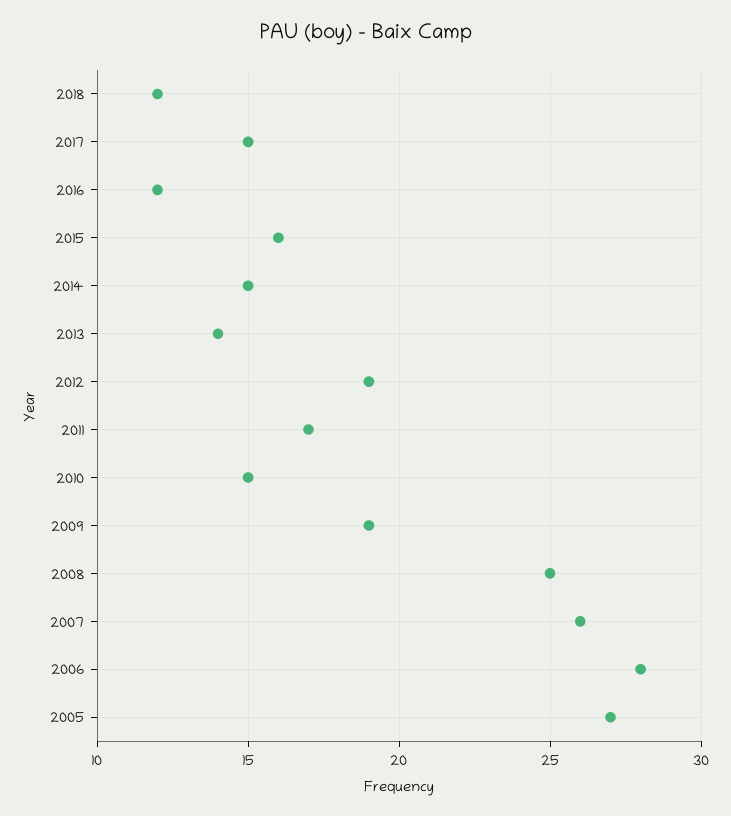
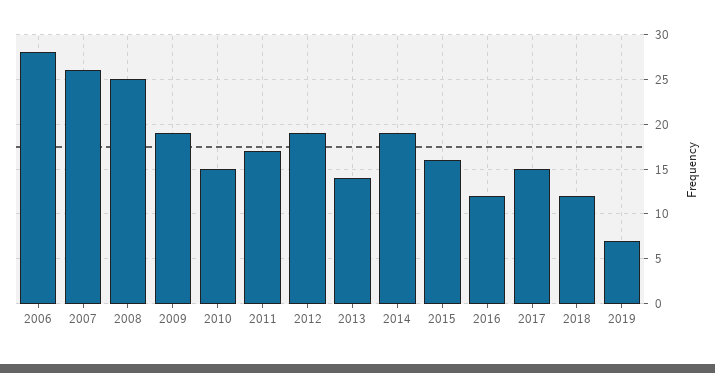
2014: 15 -> 19
2005: 27 -> none
2019: none -> 7

